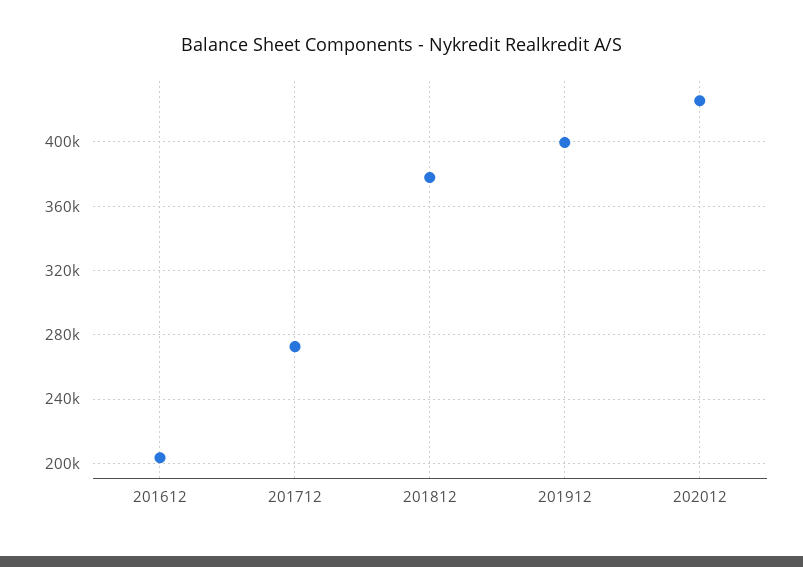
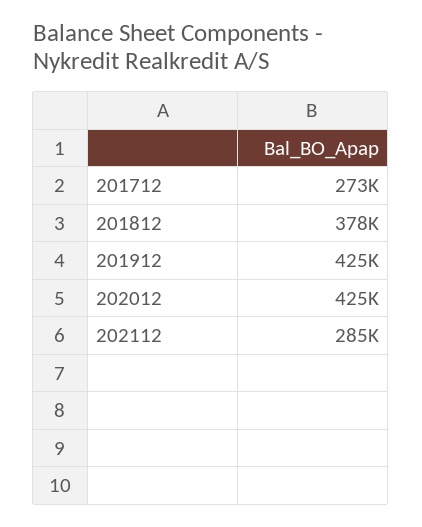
201612: 205000 -> none
201912: 400000 -> 425000
202112: none -> 285000

